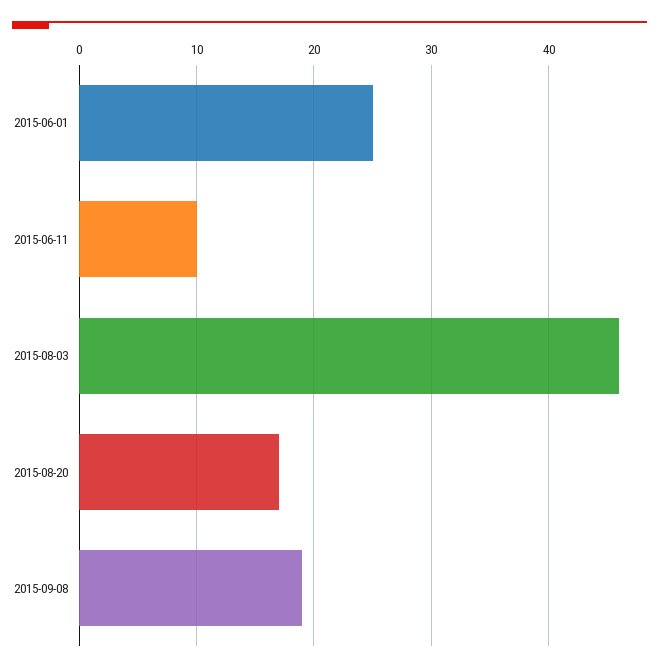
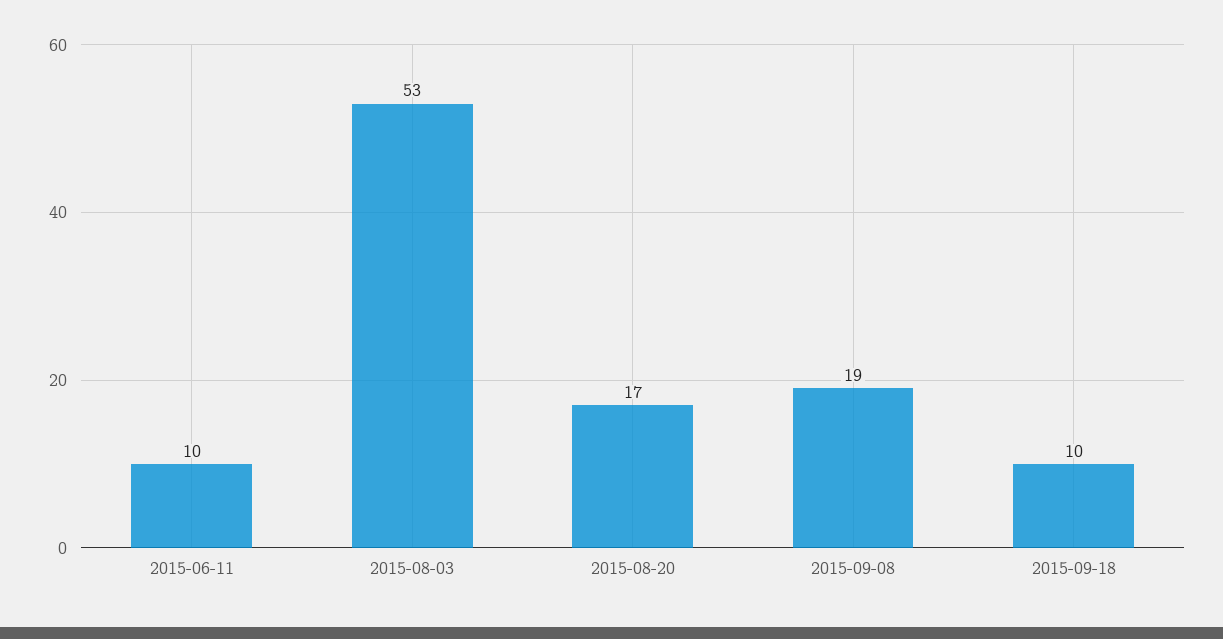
2015-06-01: 25 -> none
2015-08-03: 46 -> 53
2015-09-18: none -> 10

